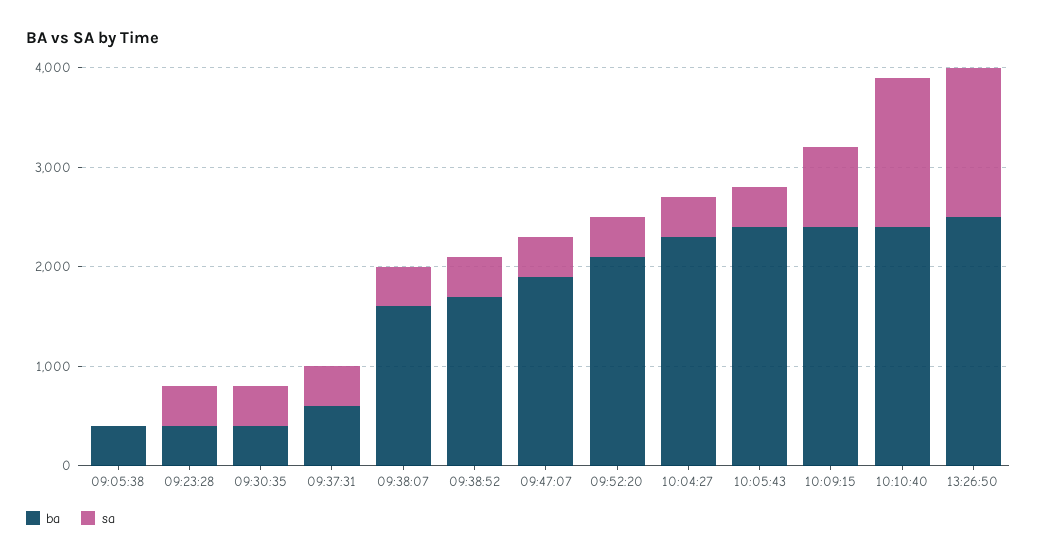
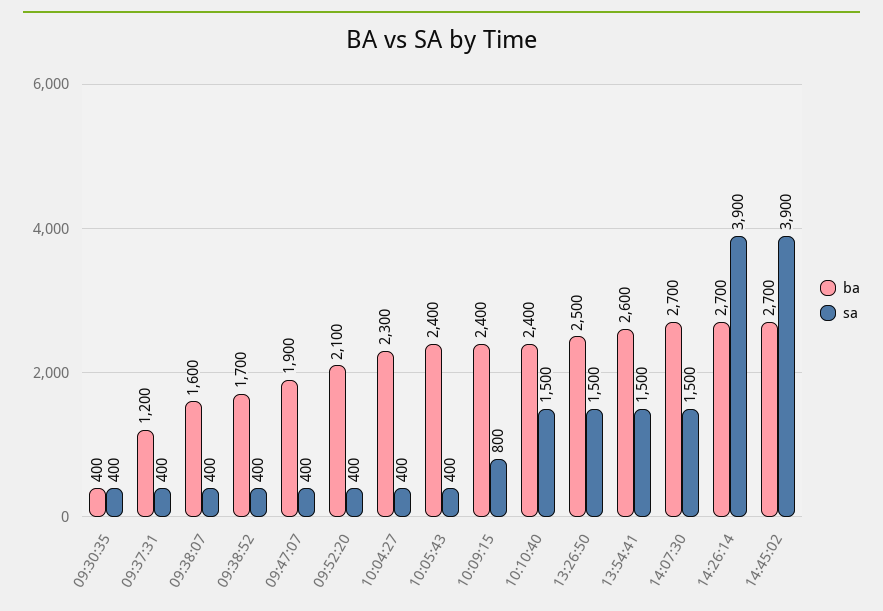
ba, 09:05:38: 400 -> none
sa, 09:05:38: 0 -> none
ba, 09:23:28: 400 -> none
sa, 09:23:28: 400 -> none
ba, 09:37:31: 600 -> 1200
ba, 13:54:41: none -> 2600
sa, 13:54:41: none -> 1500
ba, 14:07:30: none -> 2700
sa, 14:07:30: none -> 1500
ba, 14:26:14: none -> 2700
sa, 14:26:14: none -> 3900
ba, 14:45:02: none -> 2700
sa, 14:45:02: none -> 3900

